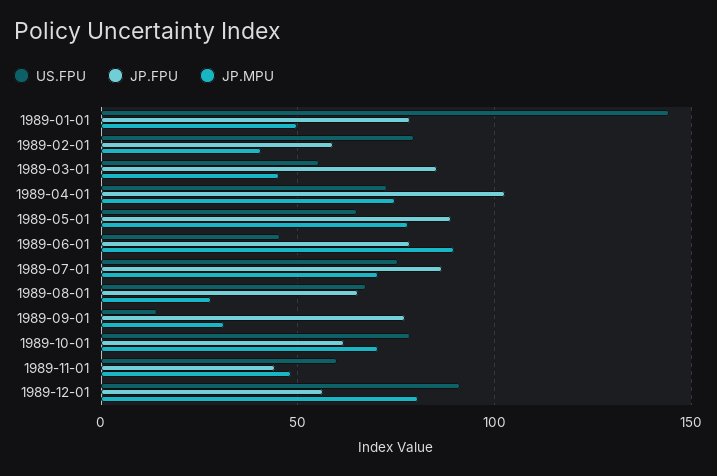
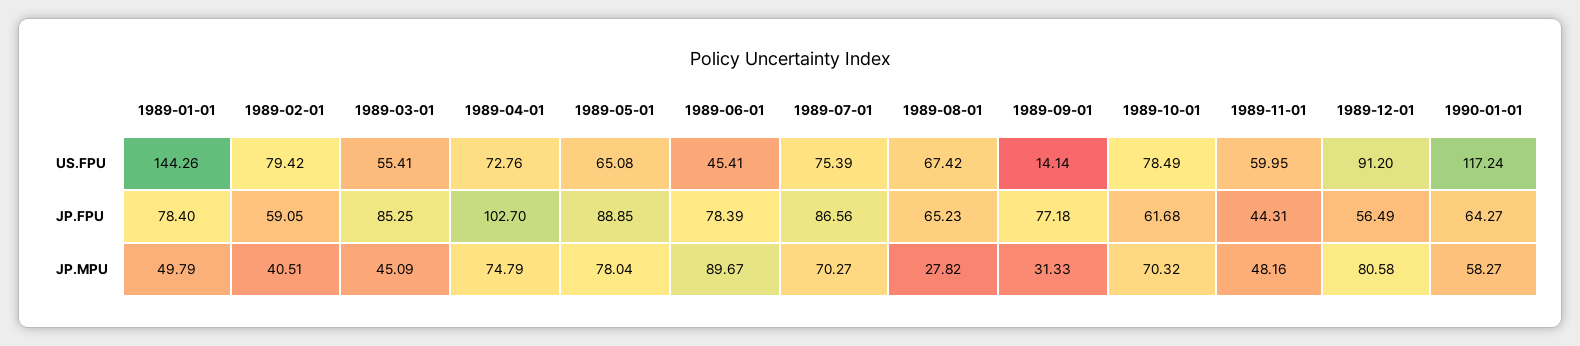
US.FPU, 1990-01-01: none -> 117.24
JP.FPU, 1990-01-01: none -> 64.27
JP.MPU, 1990-01-01: none -> 58.27

